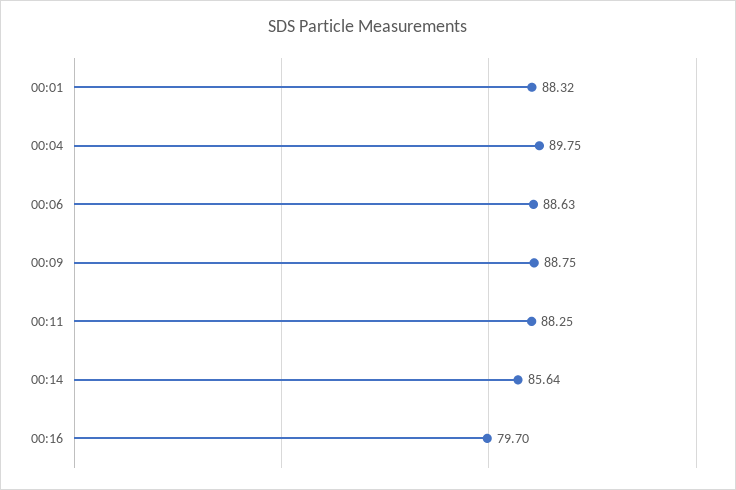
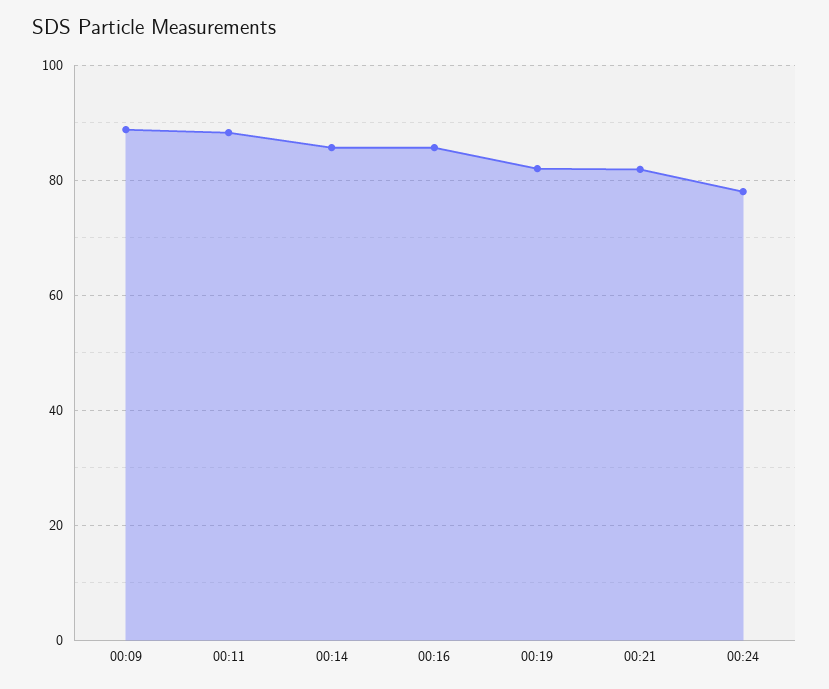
00:01: 88.32 -> none
00:04: 89.75 -> none
00:06: 88.63 -> none
00:16: 79.7 -> 86
00:19: none -> 82
00:21: none -> 82
00:24: none -> 78

